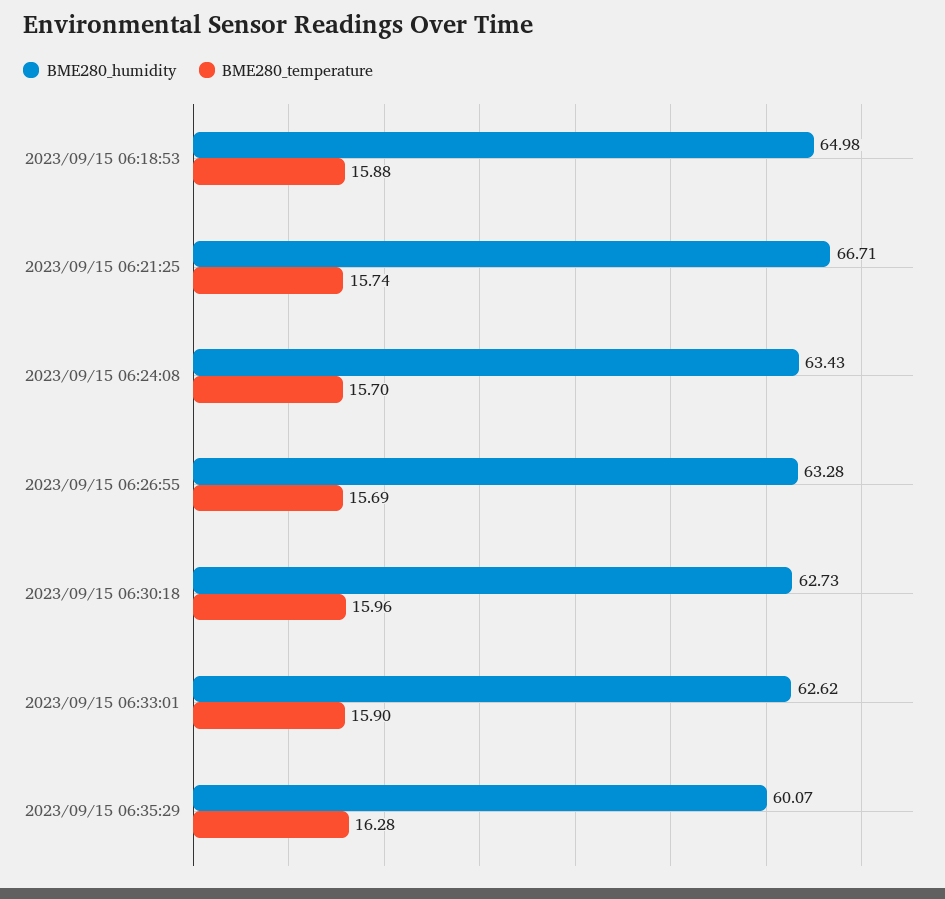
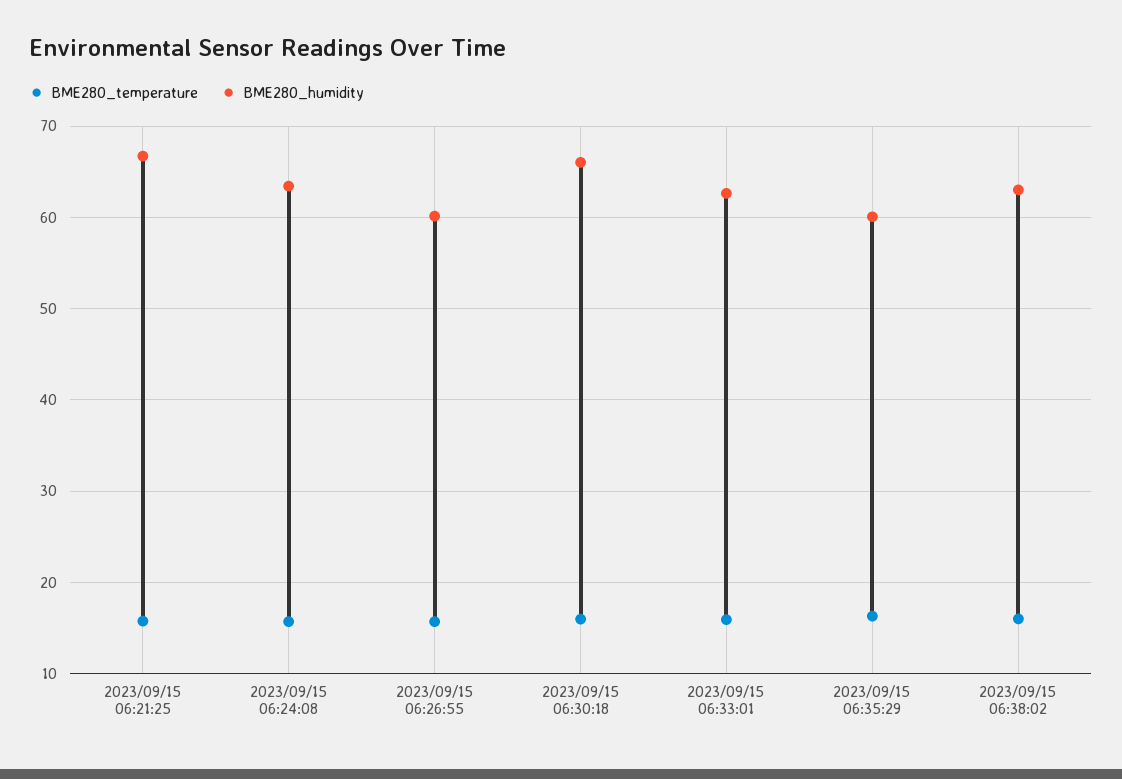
BME280_humidity, 2023/09/15 06:18:53: 64.98 -> none
BME280_temperature, 2023/09/15 06:18:53: 15.88 -> none
BME280_humidity, 2023/09/15 06:26:55: 63.28 -> 60
BME280_humidity, 2023/09/15 06:30:18: 62.73 -> 66
BME280_temperature, 2023/09/15 06:38:02: none -> 16
BME280_humidity, 2023/09/15 06:38:02: none -> 63

